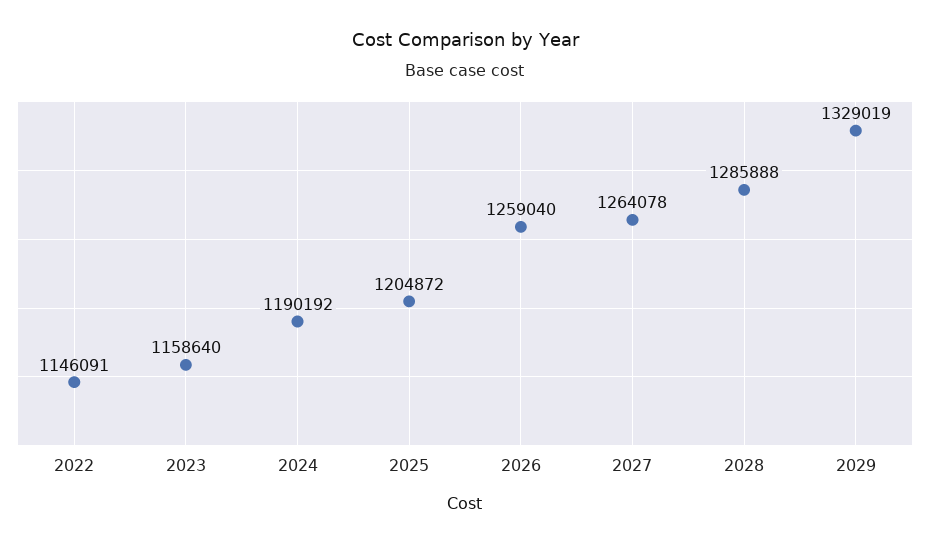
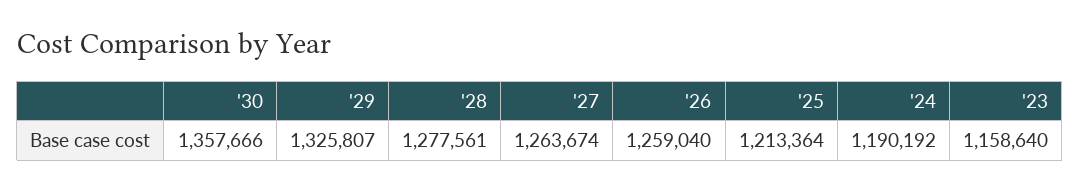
2022: 1146091 -> none
2025: 1204872 -> 1213364
2027: 1264078 -> 1263674
2028: 1285888 -> 1277561
2029: 1329019 -> 1325807
'30: none -> 1357666

